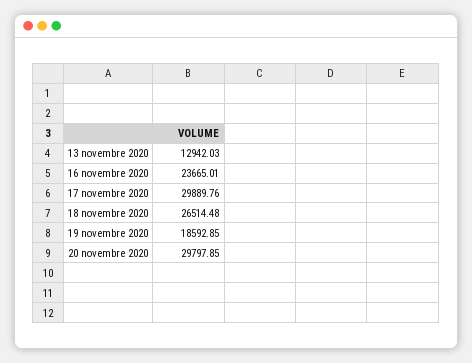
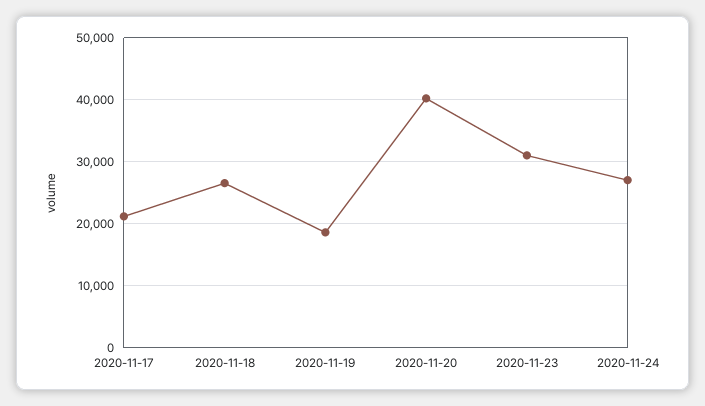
13 novembre 2020: 12942.03 -> none
16 novembre 2020: 23665.01 -> none
17 novembre 2020: 29889.76 -> 21000
20 novembre 2020: 29797.85 -> 40000
2020-11-23: none -> 31000
2020-11-24: none -> 27000

